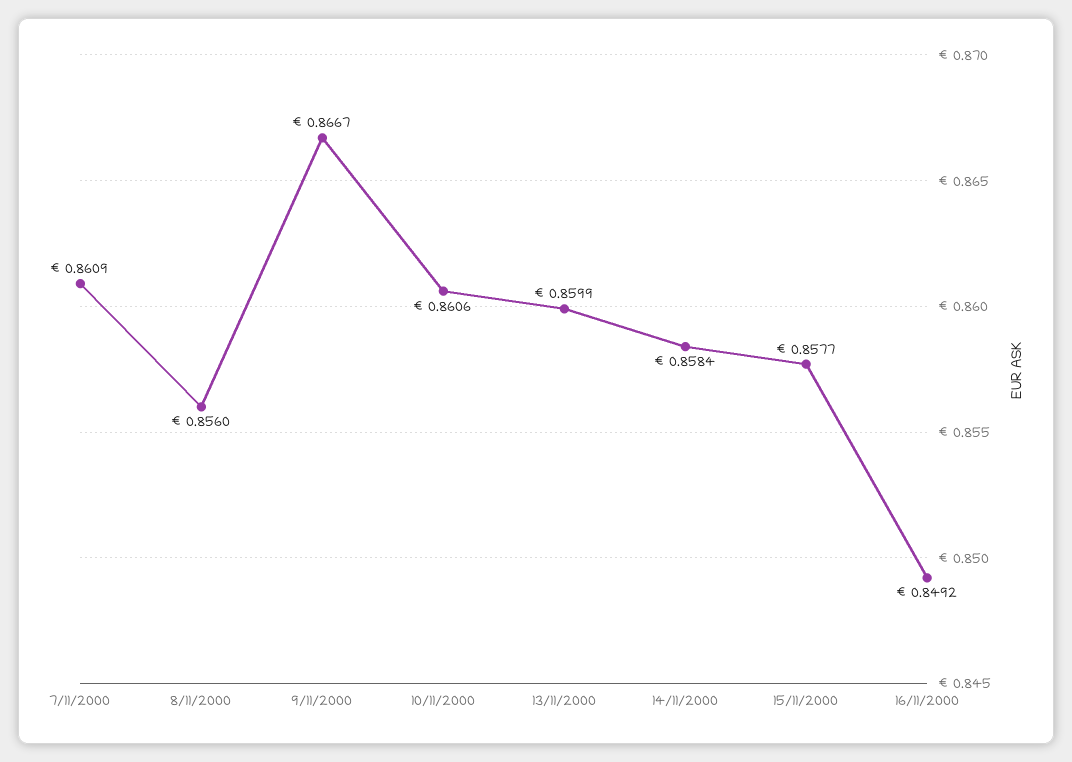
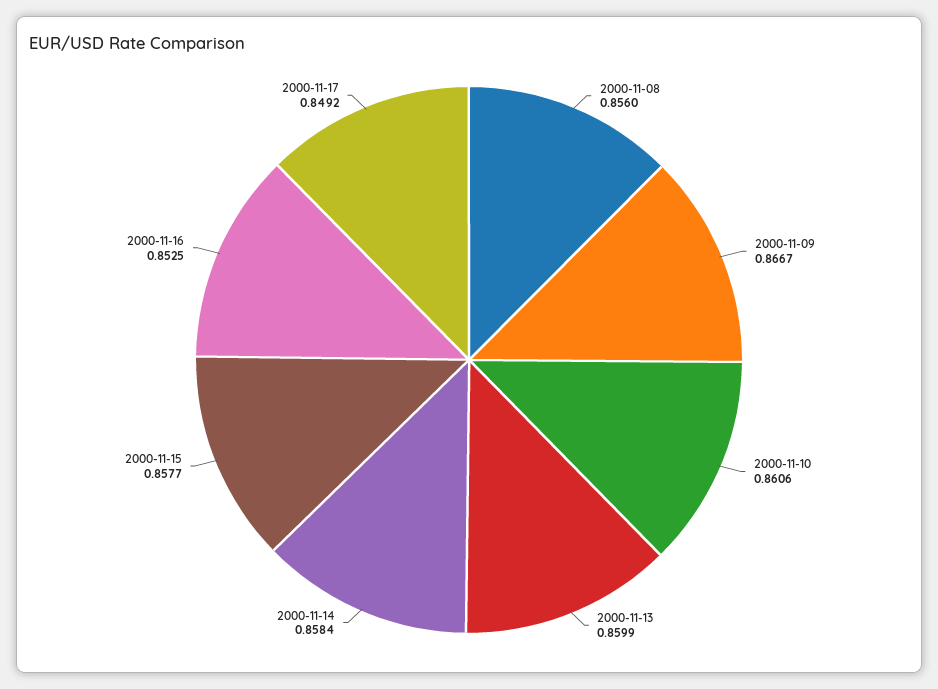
7/11/2000: 0.8609 -> none
16/11/2000: 0.8492 -> 0.8525
2000-11-17: none -> 0.8492

